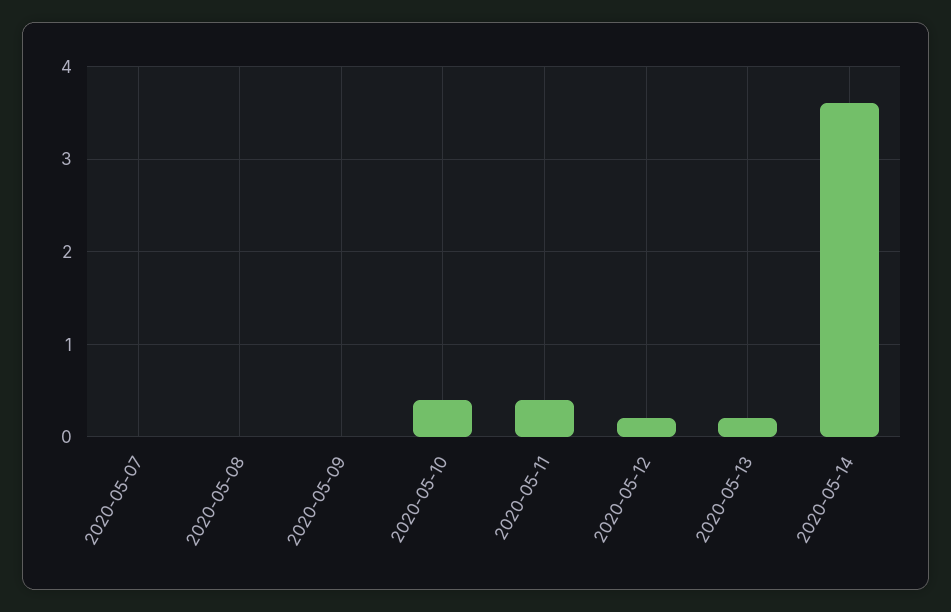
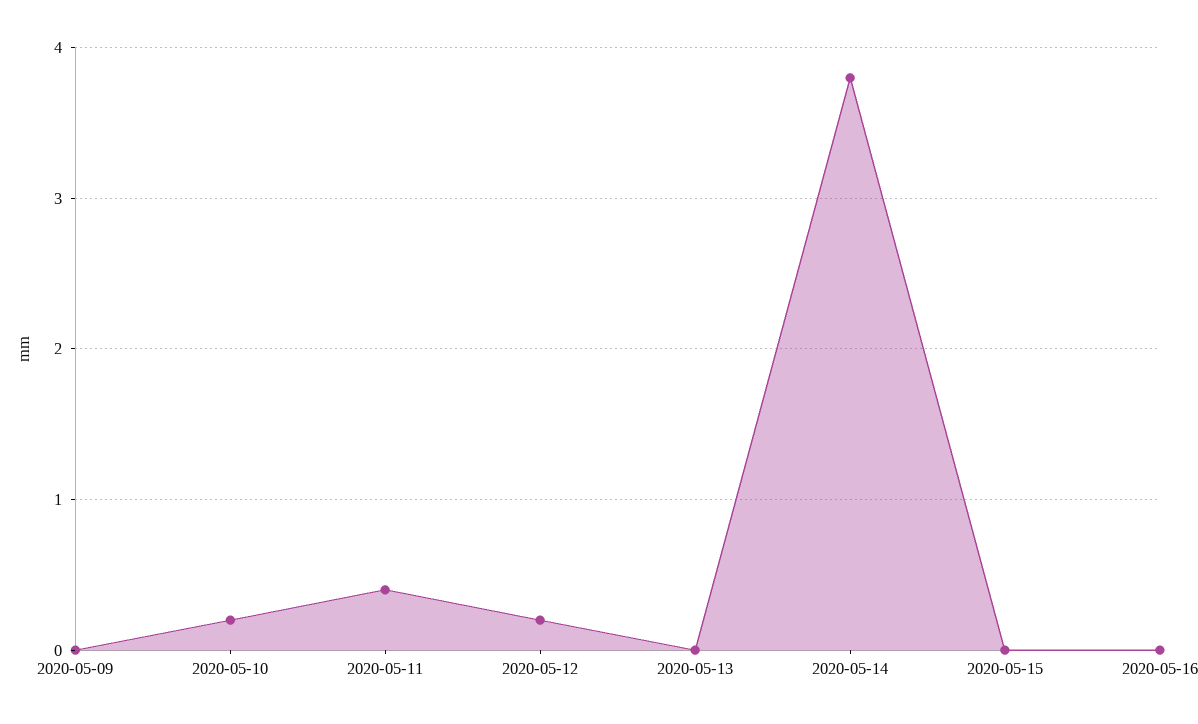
2020-05-07: 0 -> none
2020-05-08: 0 -> none
2020-05-10: 0.4 -> 0.2
2020-05-13: 0.2 -> 0
2020-05-14: 3.6 -> 3.8
2020-05-15: none -> 0
2020-05-16: none -> 0

